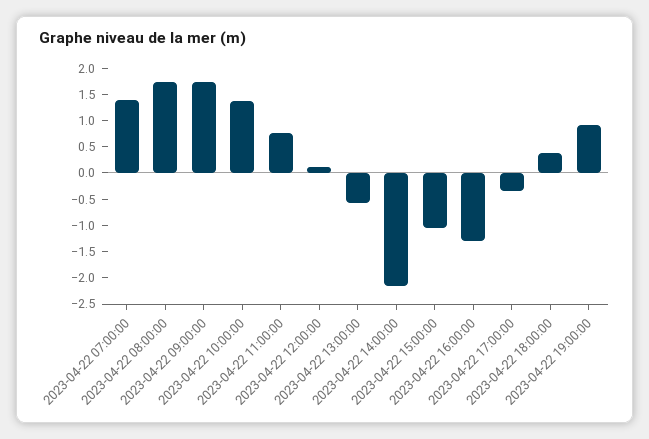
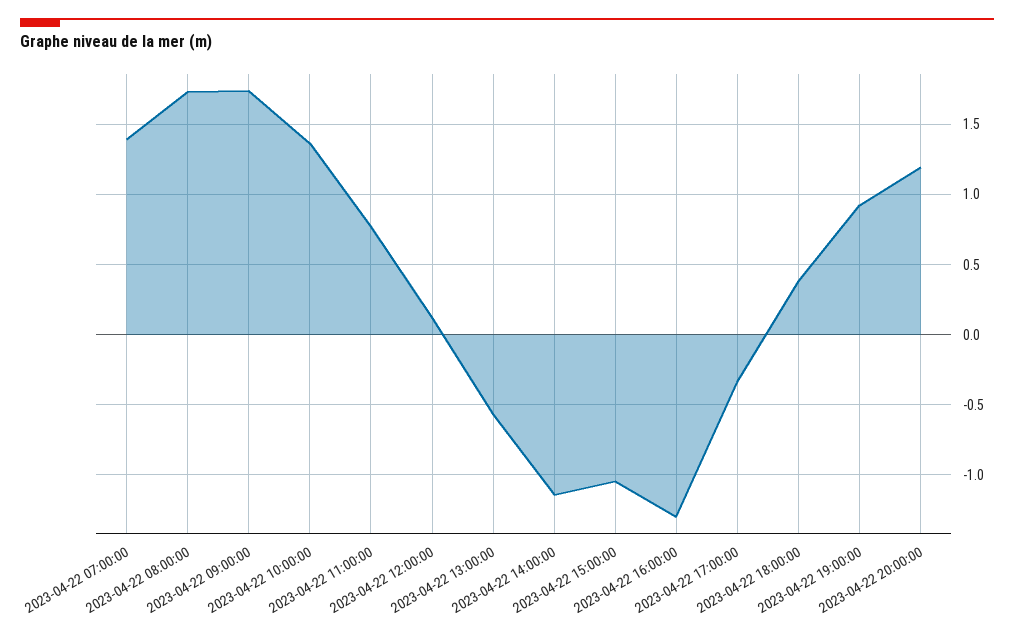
2023-04-22 14:00:00: -2.25 -> -1.15
2023-04-22 20:00:00: none -> 1.2

